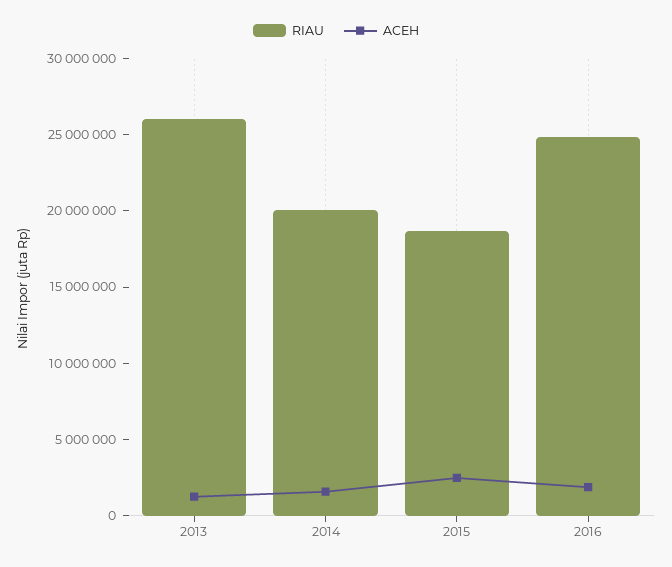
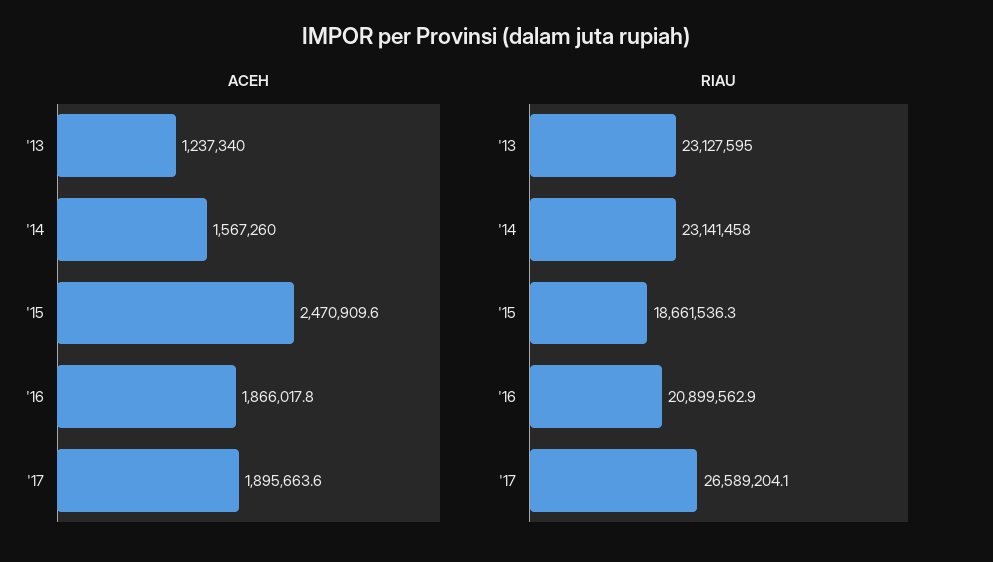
RIAU, 2013: 26000000 -> 23127595
RIAU, 2014: 20000000 -> 23141458
RIAU, 2016: 25000000 -> 20899562.9
ACEH, '17: none -> 1895663.6
RIAU, '17: none -> 26589204.1

